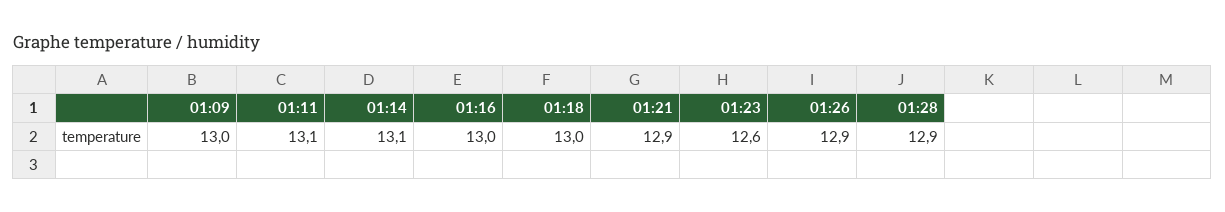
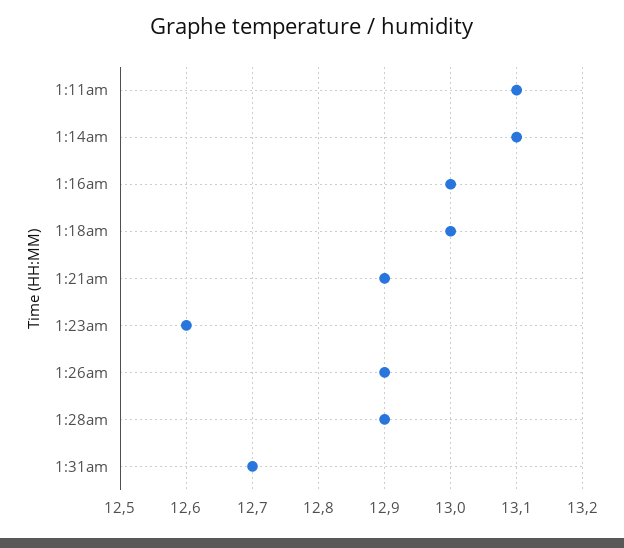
01:09: 13 -> none
1:31am: none -> 12.7

